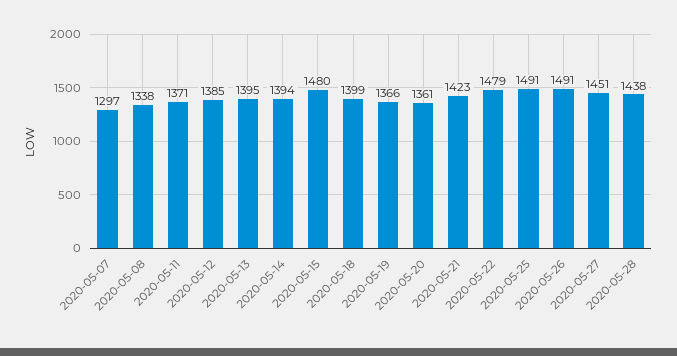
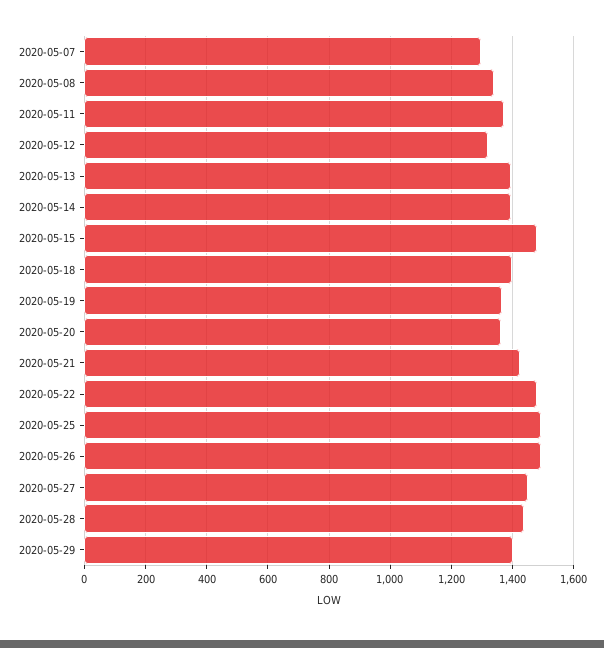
2020-05-12: 1385 -> 1320
2020-05-29: none -> 1400

